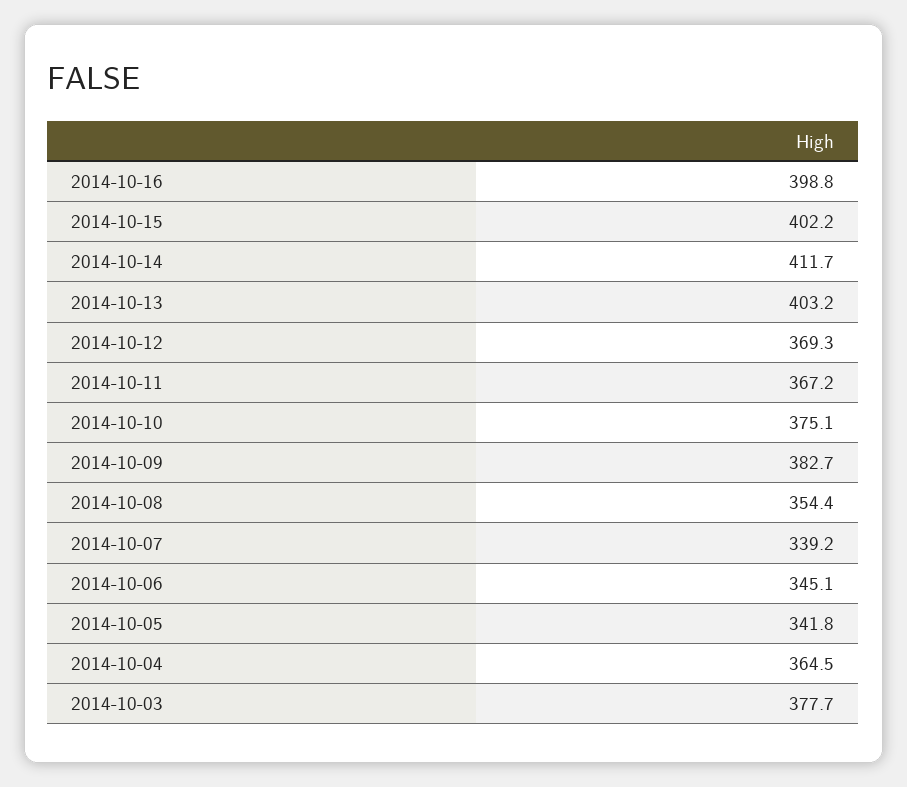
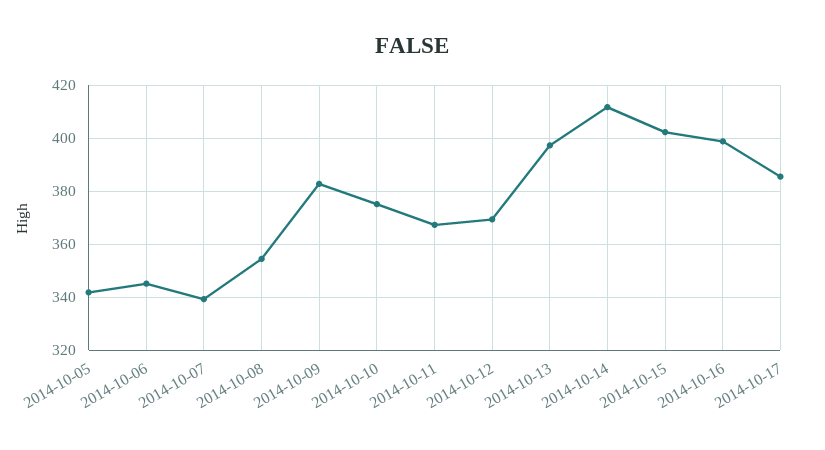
2014-10-13: 403.2 -> 397.5
2014-10-04: 364.5 -> none
2014-10-03: 377.7 -> none
2014-10-17: none -> 385

